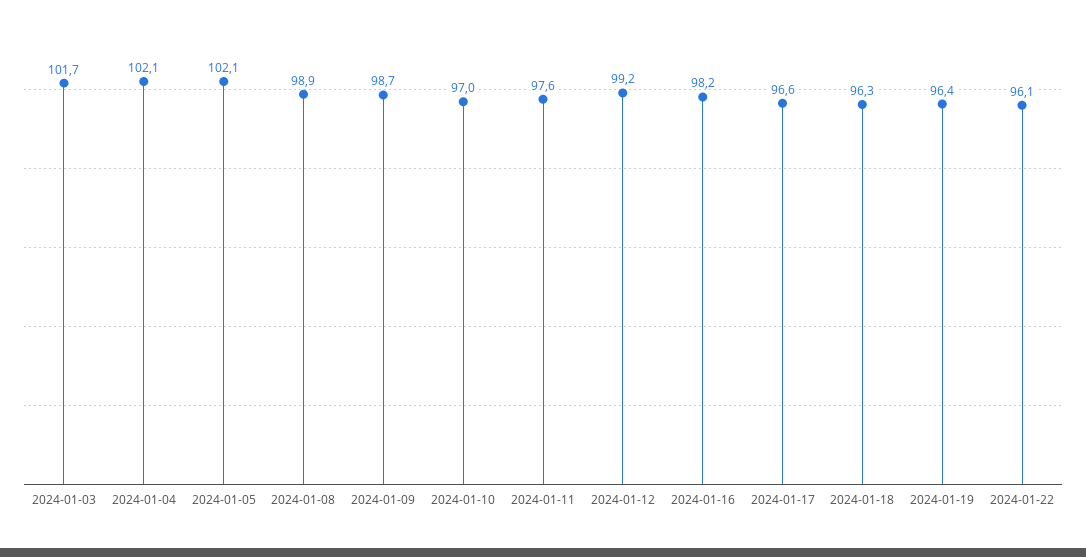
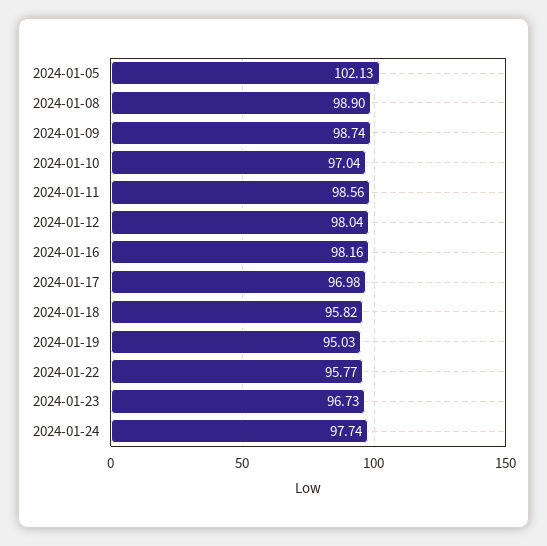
2024-01-03: 101.7 -> none
2024-01-04: 102.1 -> none
2024-01-11: 97.6 -> 98.56
2024-01-12: 99.2 -> 98.04
2024-01-17: 96.6 -> 96.98
2024-01-18: 96.3 -> 95.82
2024-01-19: 96.4 -> 95.03
2024-01-22: 96.1 -> 95.77
2024-01-23: none -> 96.73
2024-01-24: none -> 97.74

